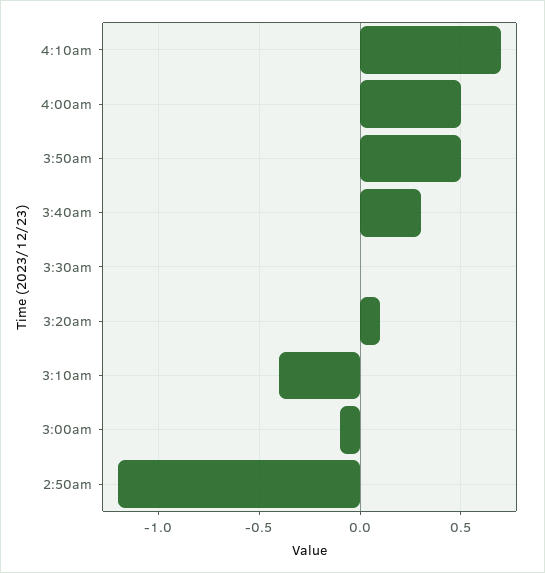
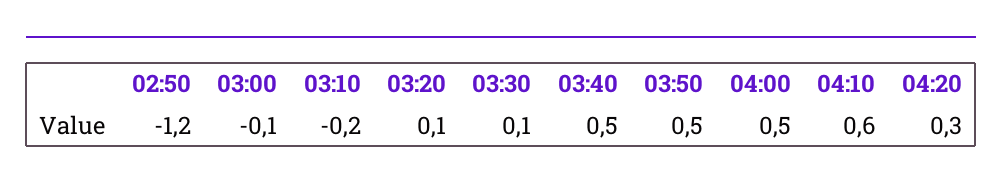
4:10am: 0.7 -> 0.6
3:40am: 0.3 -> 0.5
3:30am: 0 -> 0.1
3:10am: -0.4 -> -0.2
04:20: none -> 0.3

